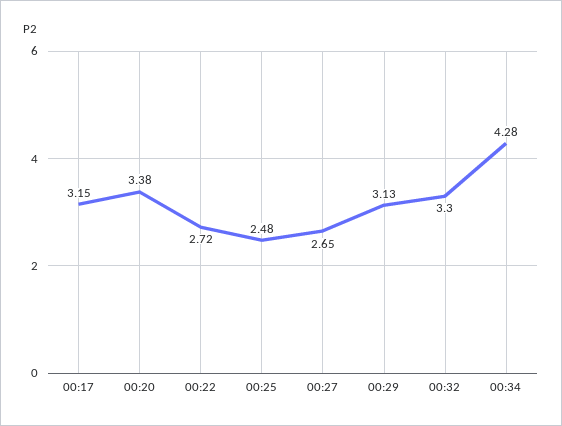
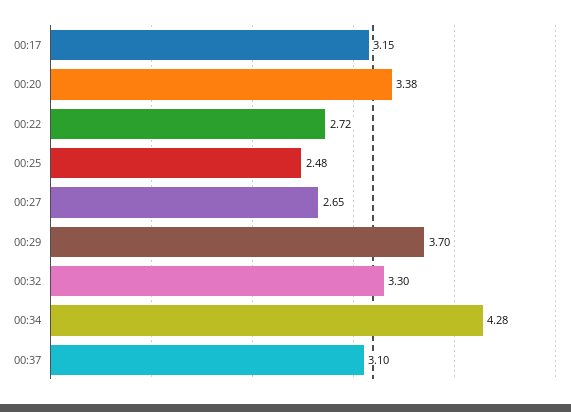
00:29: 3.13 -> 3.7
00:37: none -> 3.1

